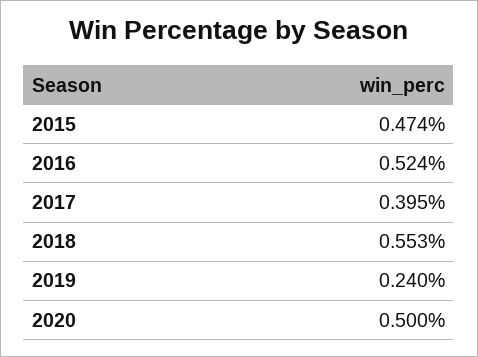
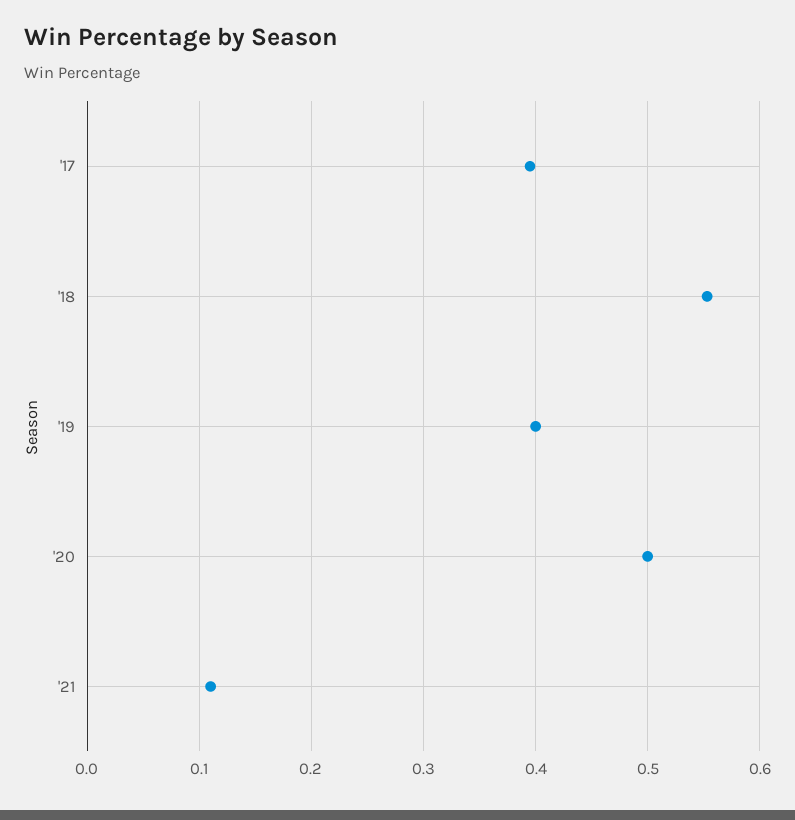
2015: 0.474 -> none
2016: 0.524 -> none
2019: 0.24 -> 0.4
'21: none -> 0.11

